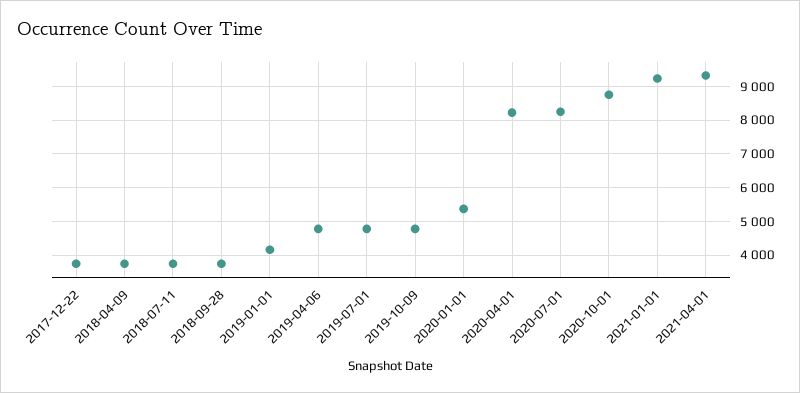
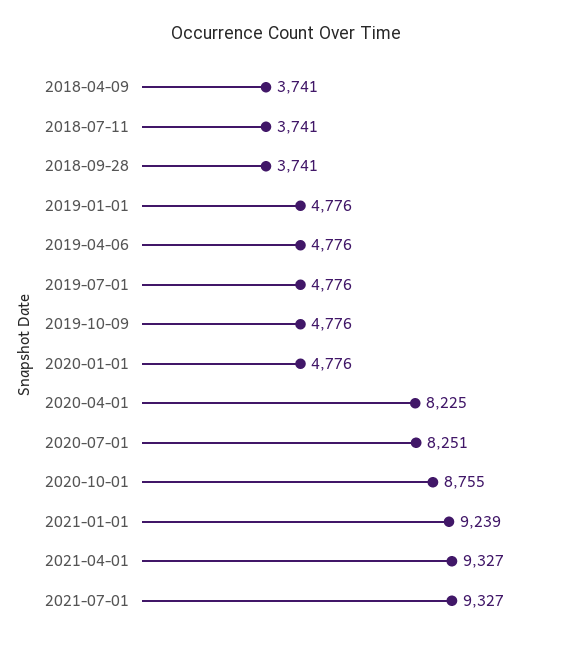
2017-12-22: 3800 -> none
2019-01-01: 4200 -> 4776
2020-01-01: 5400 -> 4776
2021-07-01: none -> 9327

